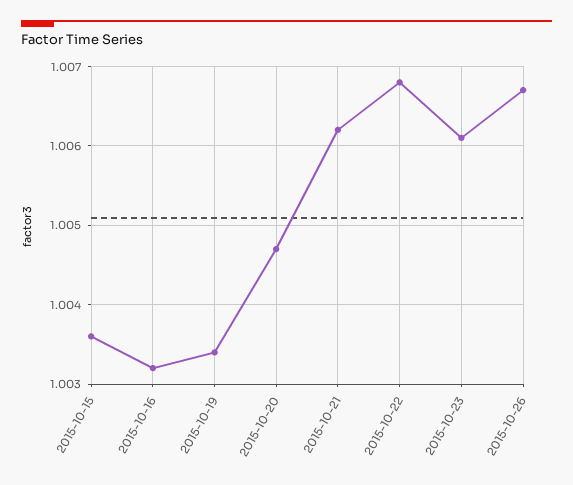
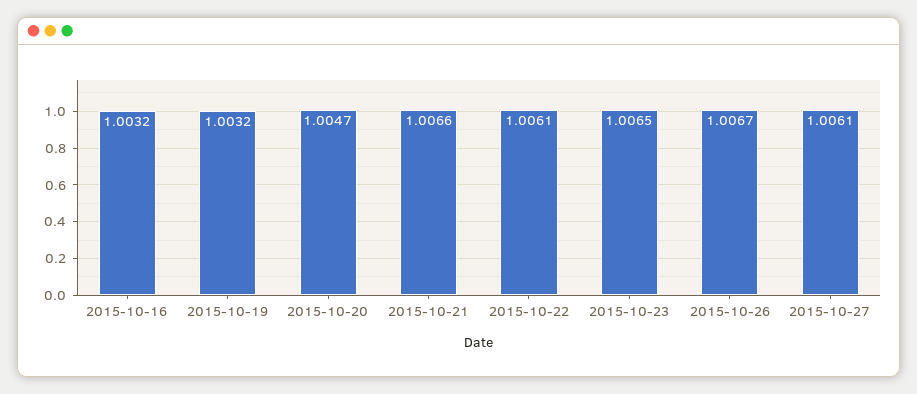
2015-10-15: 1.0036 -> none
2015-10-19: 1.0034 -> 1.0032
2015-10-21: 1.0062 -> 1.0066
2015-10-22: 1.0068 -> 1.0061
2015-10-23: 1.0061 -> 1.0065
2015-10-27: none -> 1.0061

